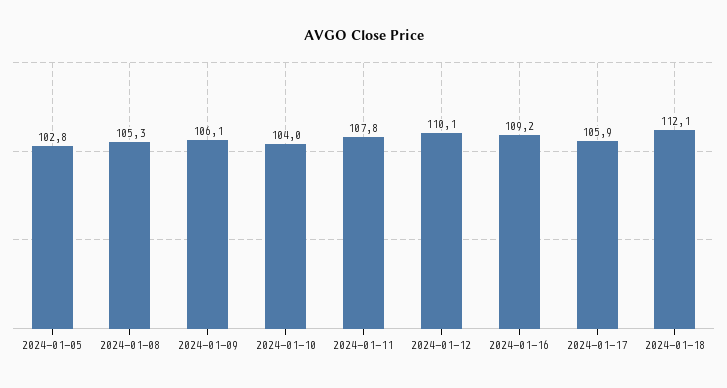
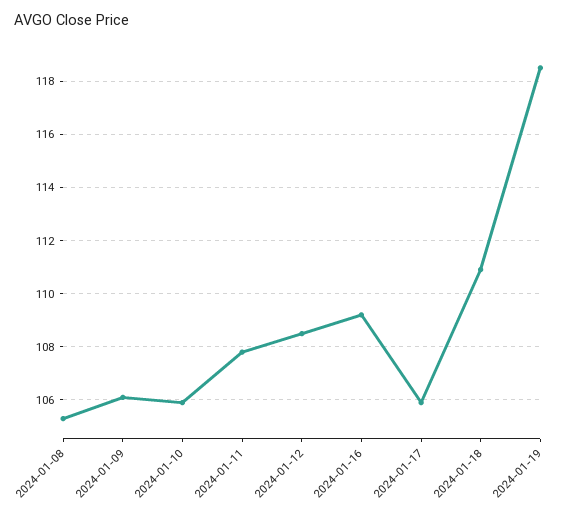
2024-01-05: 102.8 -> none
2024-01-10: 104 -> 106
2024-01-12: 110.1 -> 108.5
2024-01-18: 112.1 -> 111
2024-01-19: none -> 118.5

